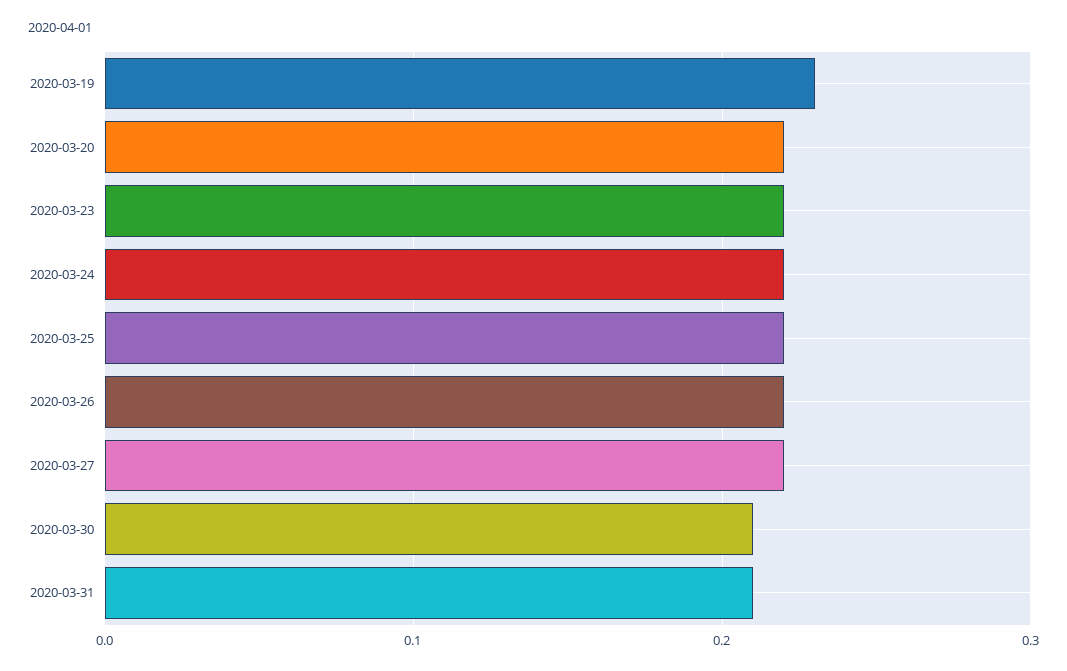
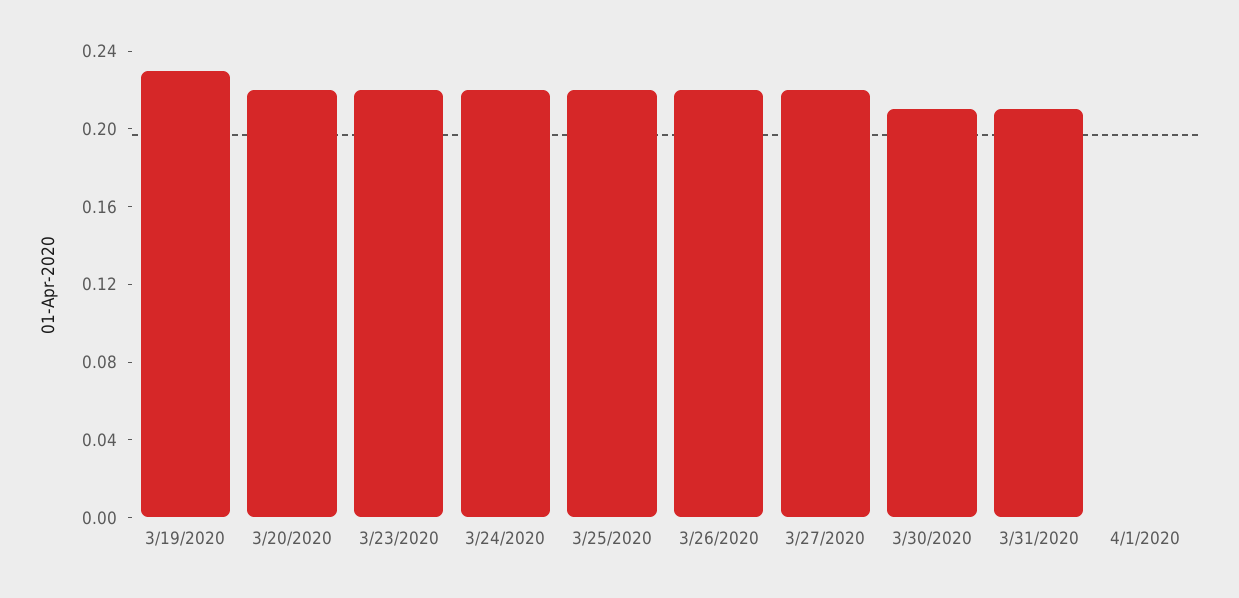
4/1/2020: none -> 0

